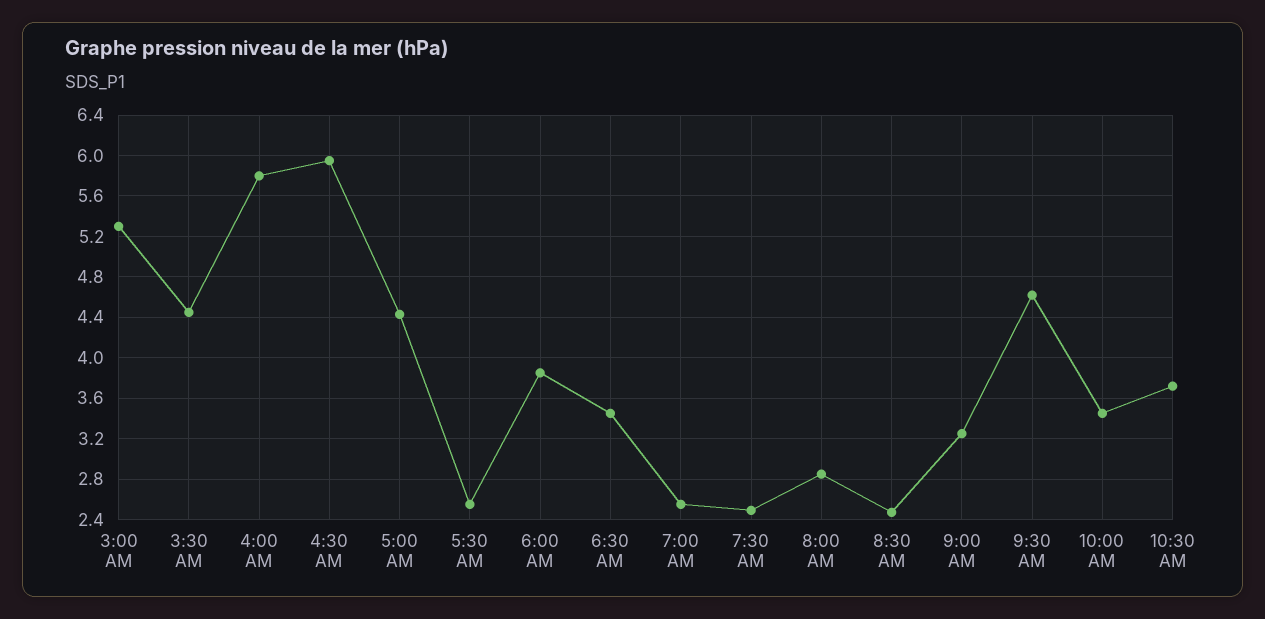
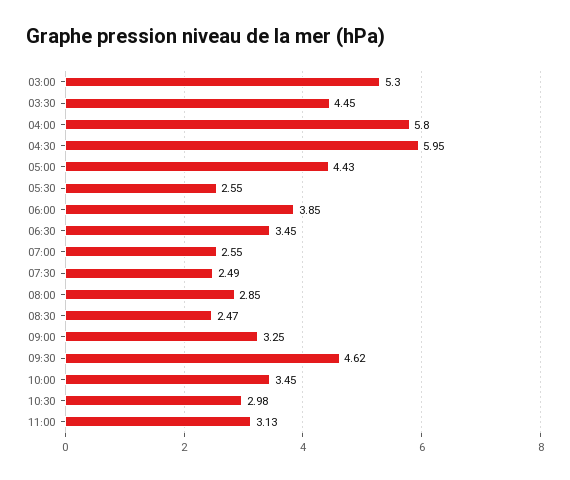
10:30 AM: 3.7 -> 2.98
11:00: none -> 3.13

